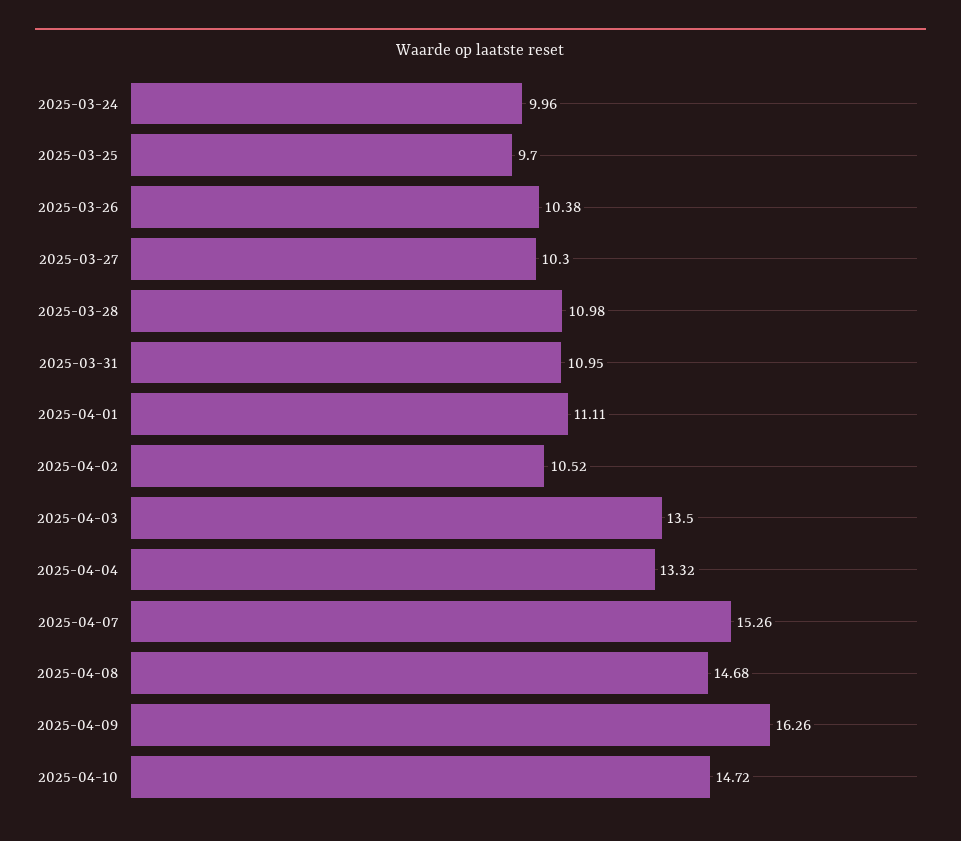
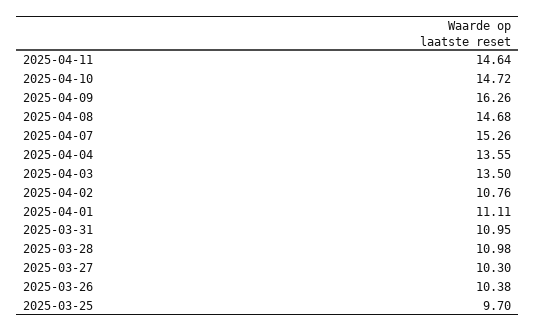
2025-03-24: 9.96 -> none
2025-04-02: 10.52 -> 10.76
2025-04-04: 13.32 -> 13.55
2025-04-11: none -> 14.64

